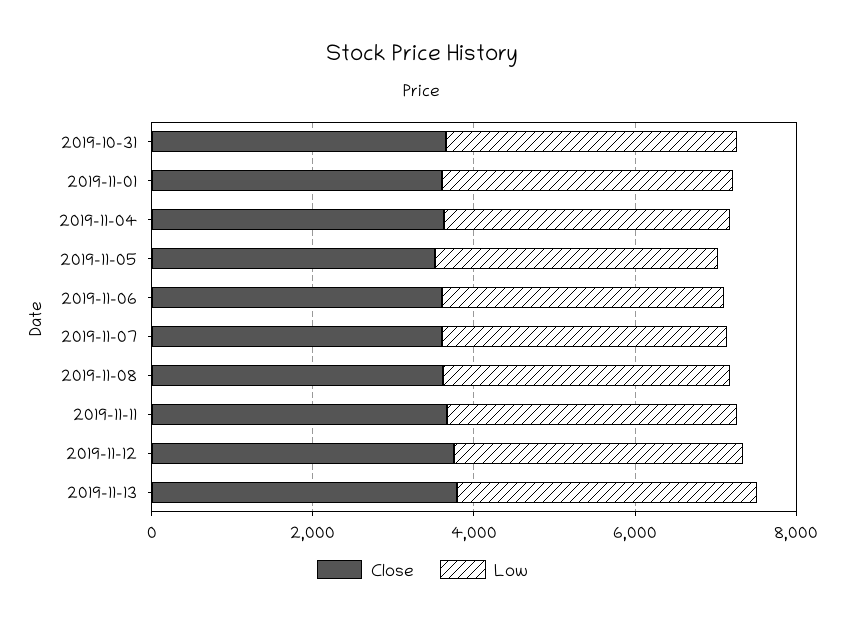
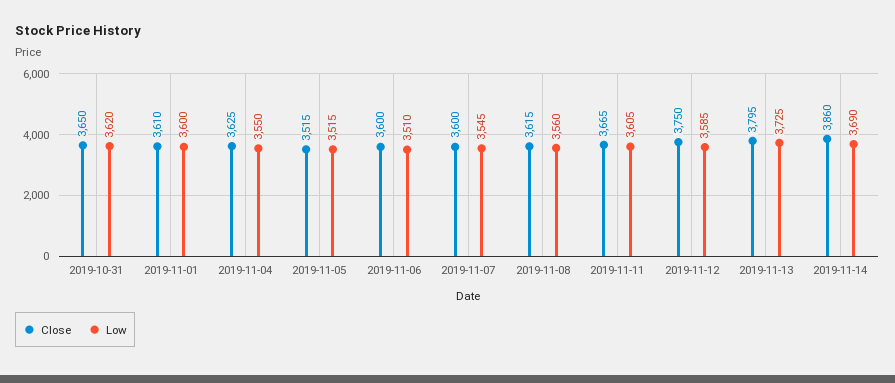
Close, 2019-11-14: none -> 3860
Low, 2019-11-14: none -> 3690

